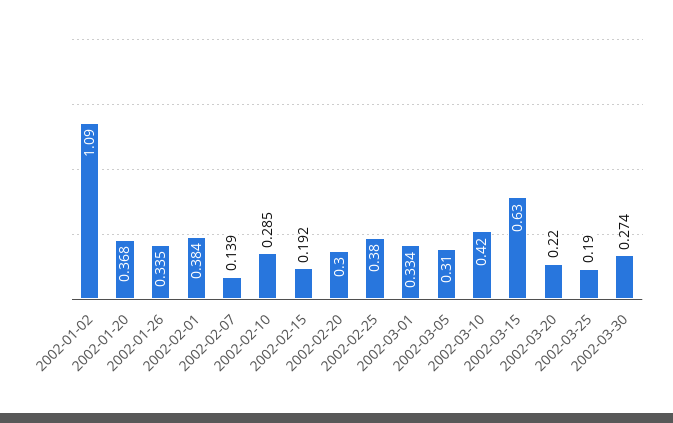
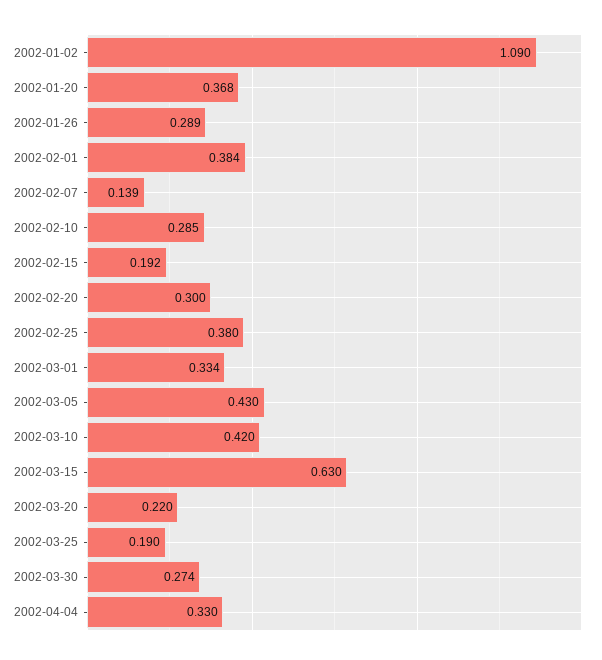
2002-01-26: 0.335 -> 0.289
2002-03-05: 0.31 -> 0.43
2002-04-04: none -> 0.33

